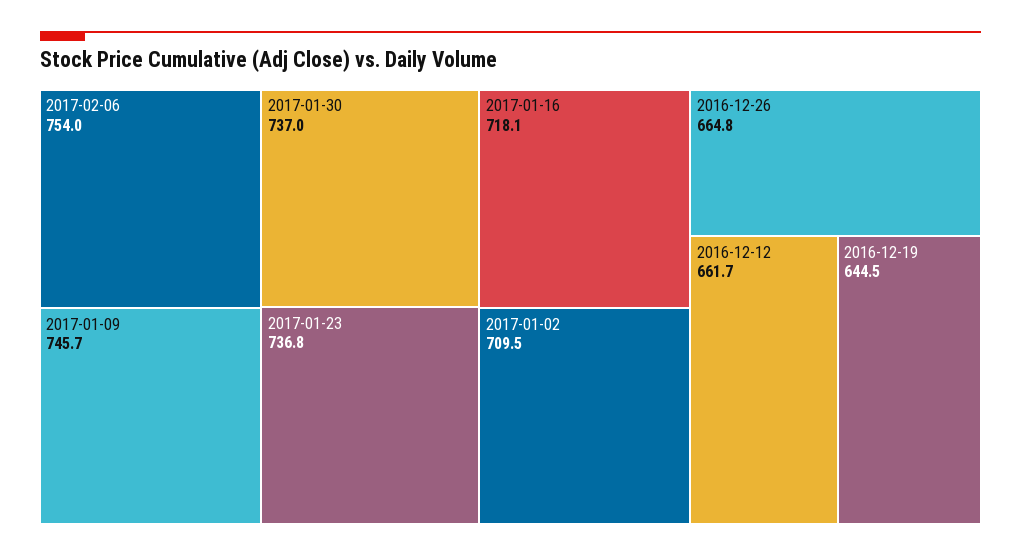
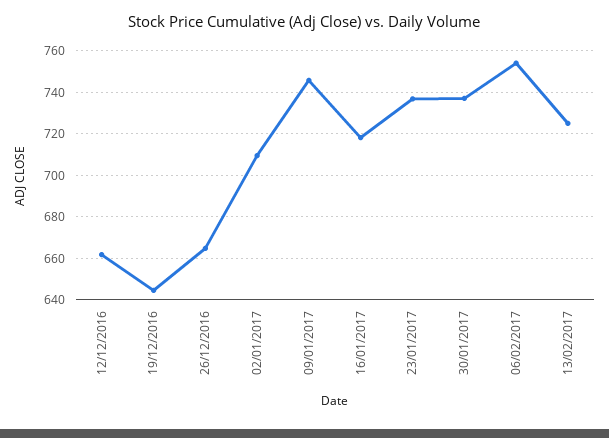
13/02/2017: none -> 725

